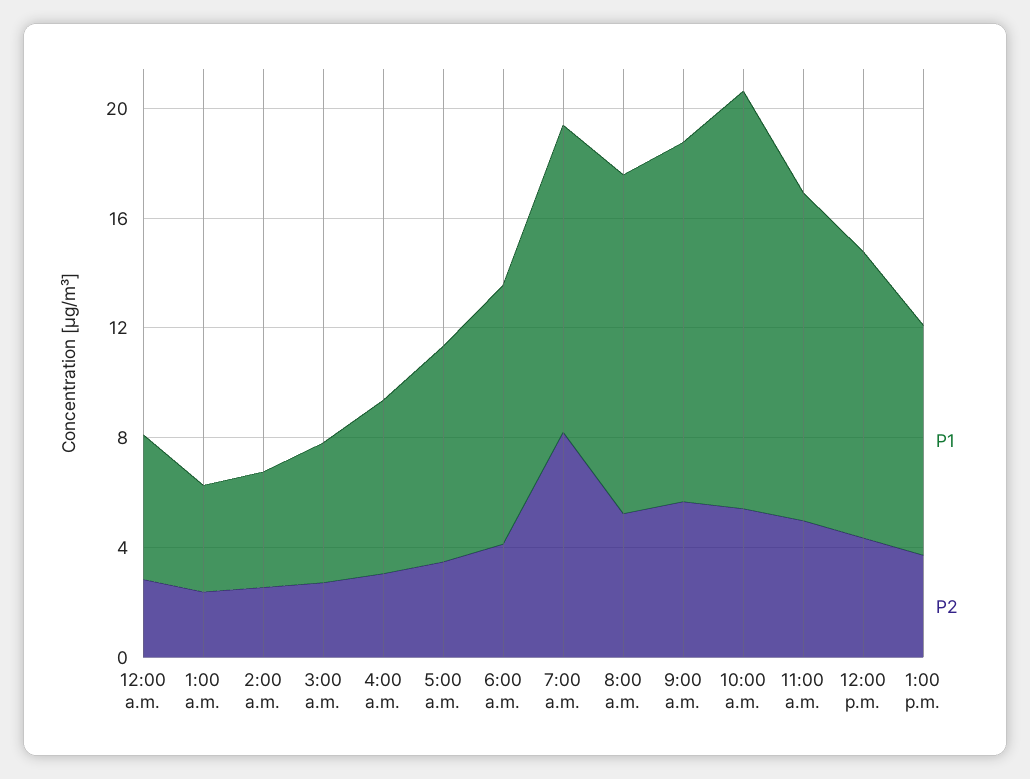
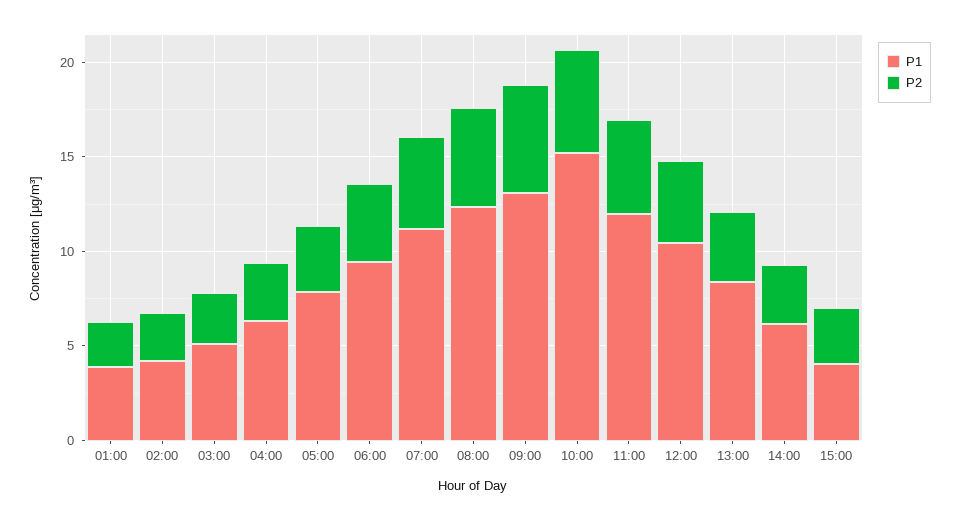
P1, 12:00 a.m.: 5 -> none
P2, 12:00 a.m.: 3 -> none
P2, 7:00 a.m.: 8 -> 5
P1, 14:00: none -> 6
P2, 14:00: none -> 3
P1, 15:00: none -> 4
P2, 15:00: none -> 3

